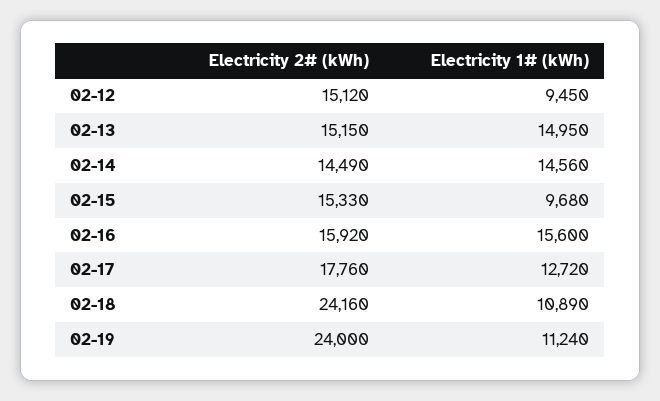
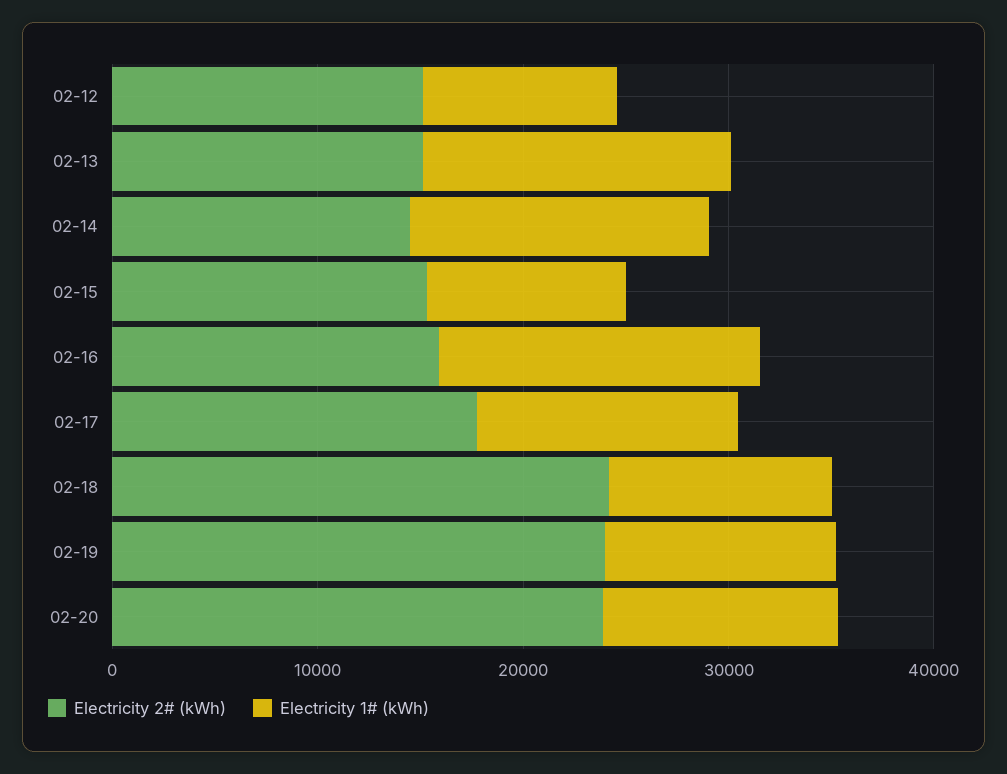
Electricity 2# (kWh), 02-20: none -> 24000
Electricity 1# (kWh), 02-20: none -> 12000

